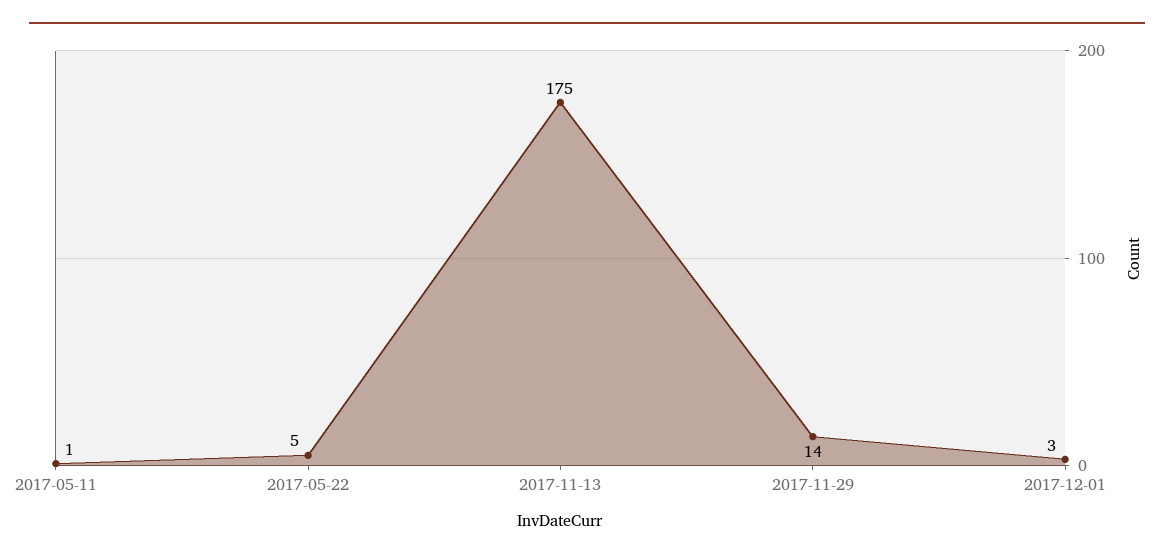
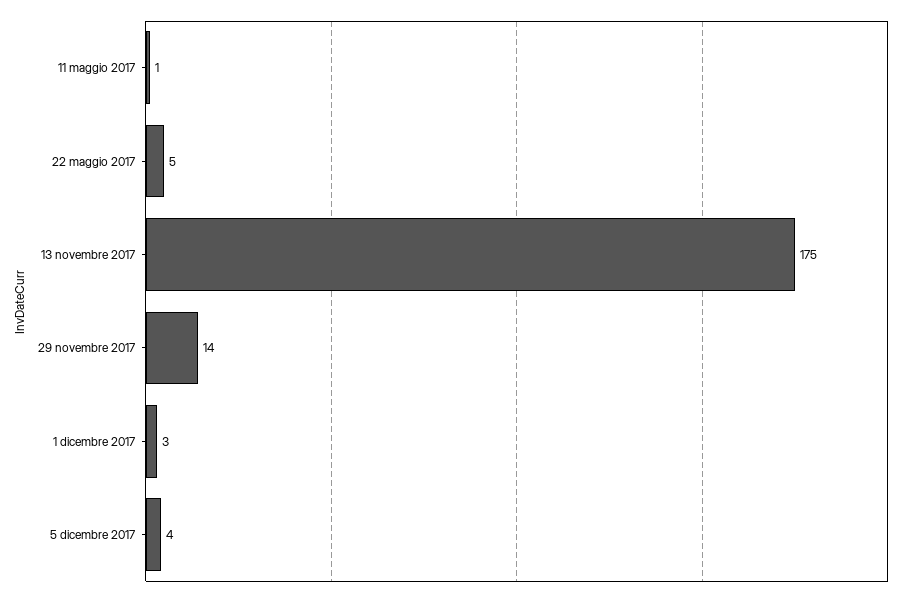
5 dicembre 2017: none -> 4

